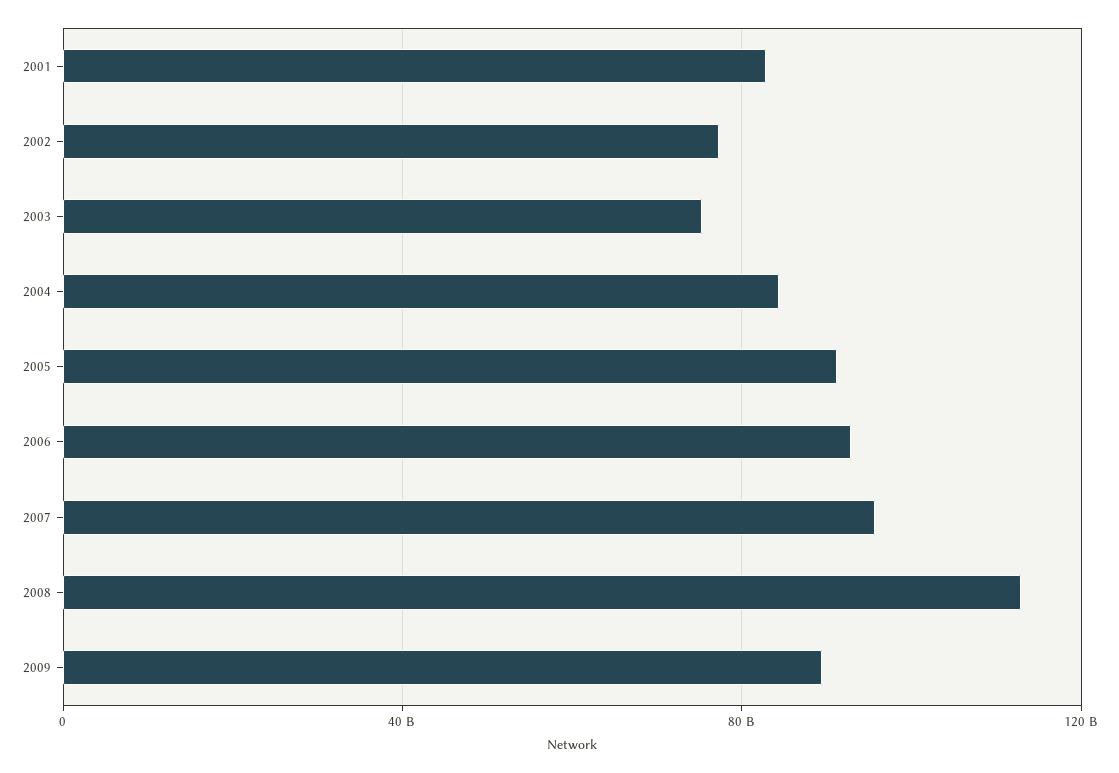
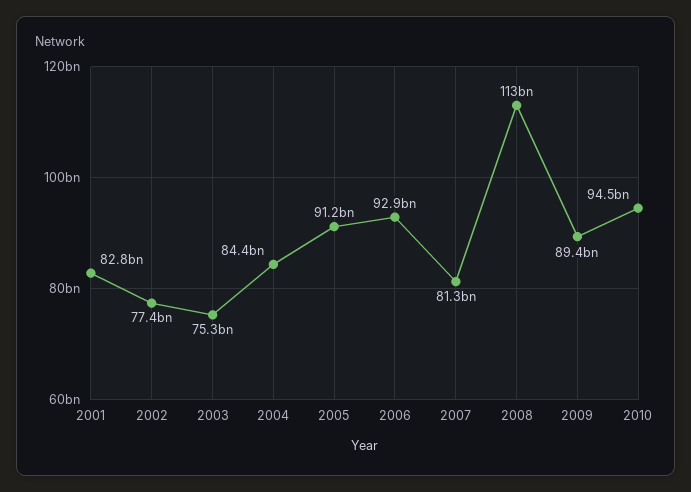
2007: 95000000000 -> 81300000000
2010: none -> 94500000000

